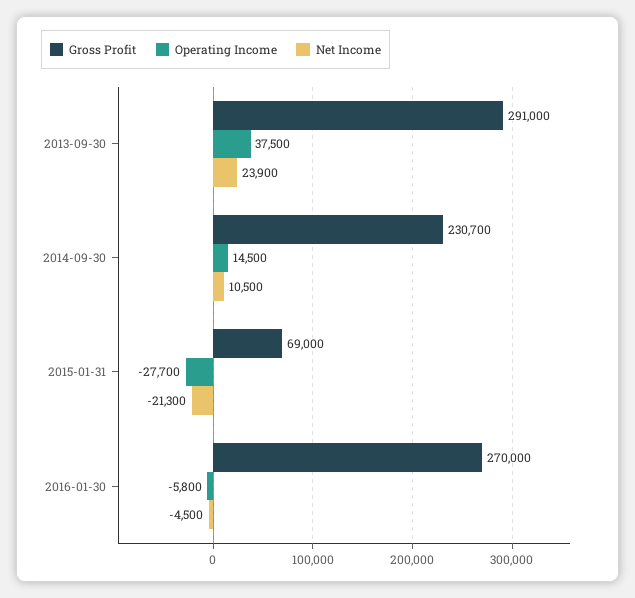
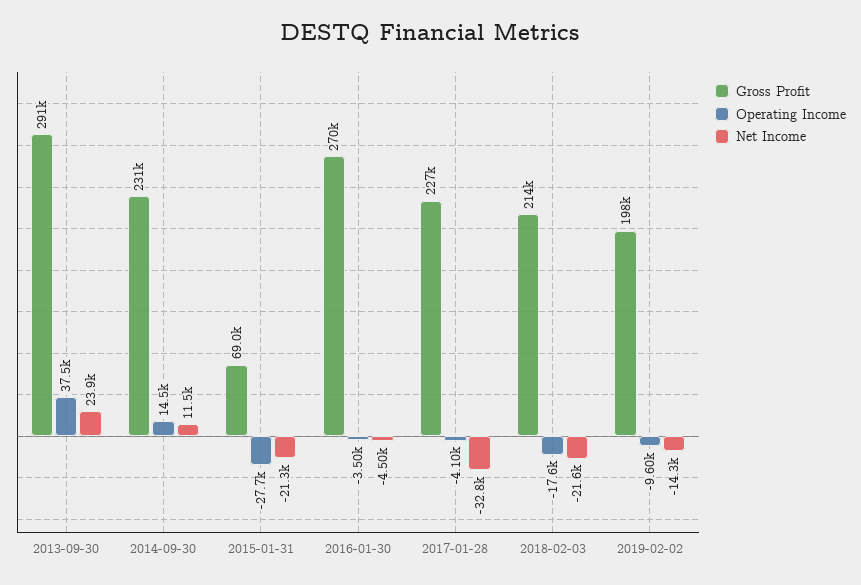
Net Income, 2014-09-30: 10500 -> 11500
Operating Income, 2016-01-30: -5800 -> -3500
Gross Profit, 2017-01-28: none -> 227000
Operating Income, 2017-01-28: none -> -4100
Net Income, 2017-01-28: none -> -32800
Gross Profit, 2018-02-03: none -> 214000
Operating Income, 2018-02-03: none -> -17600
Net Income, 2018-02-03: none -> -21600
Gross Profit, 2019-02-02: none -> 198000
Operating Income, 2019-02-02: none -> -9600
Net Income, 2019-02-02: none -> -14300

